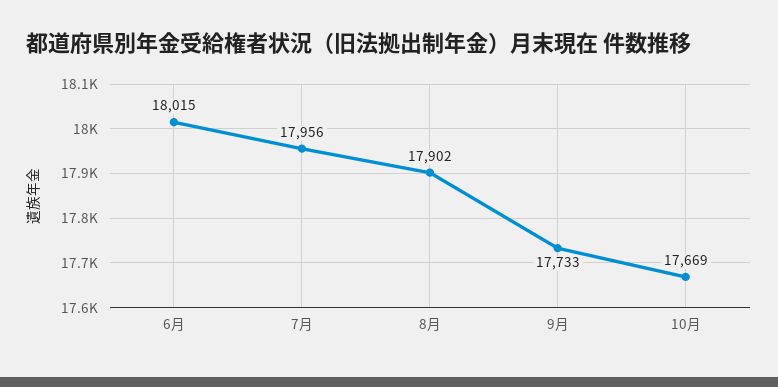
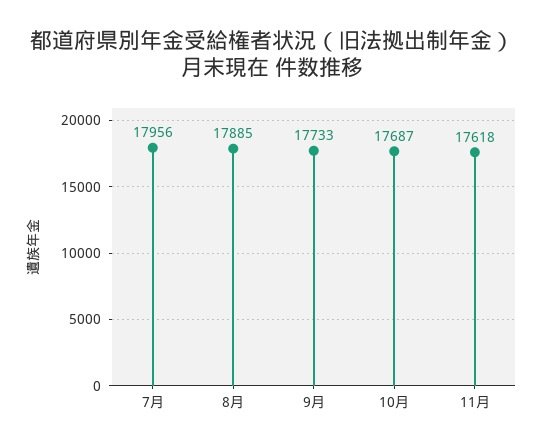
6月: 18015 -> none
8月: 17902 -> 17885
10月: 17669 -> 17687
11月: none -> 17618

